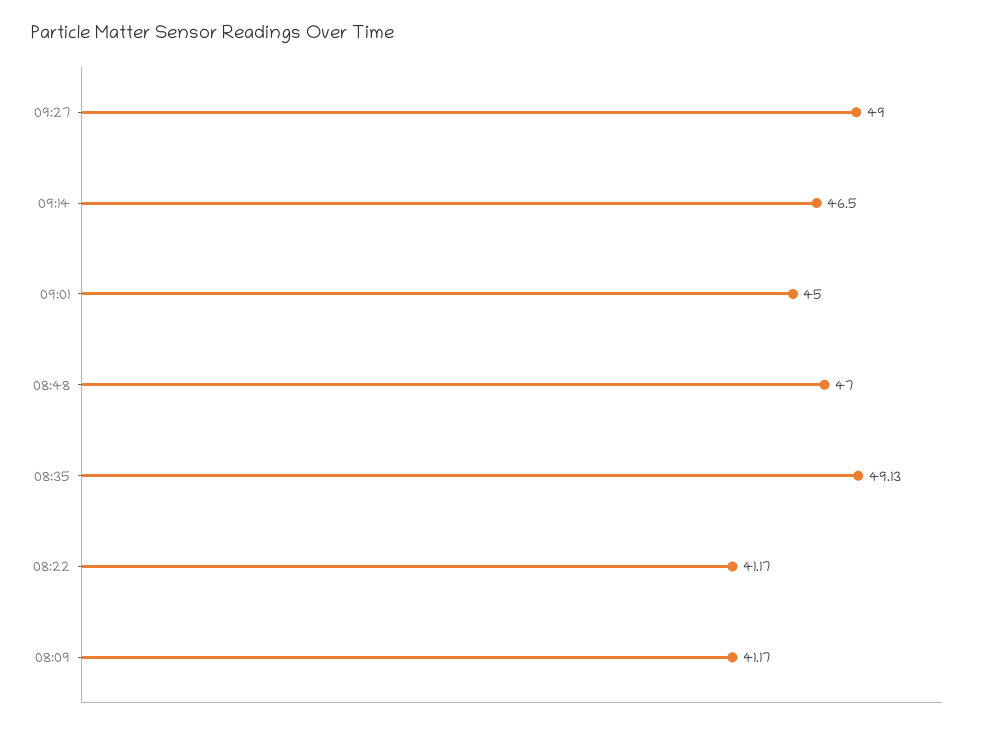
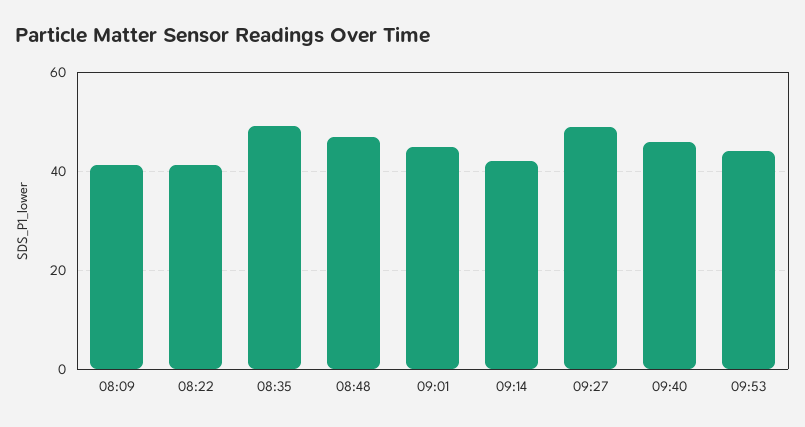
09:14: 46.5 -> 42
09:40: none -> 46
09:53: none -> 44

